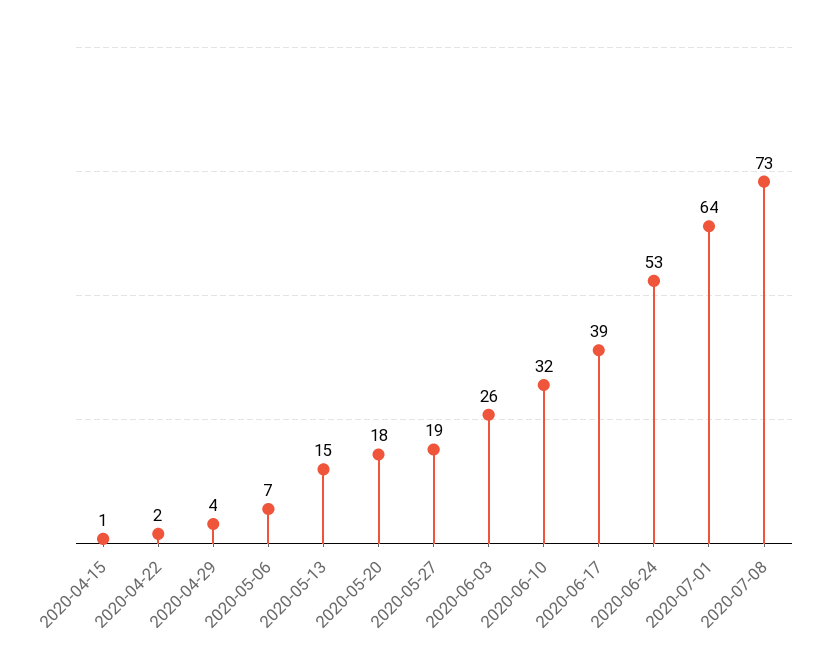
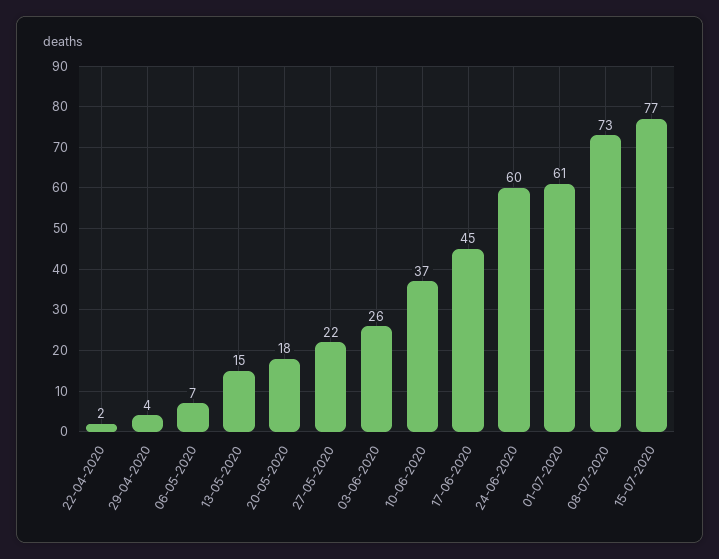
2020-04-15: 1 -> none
2020-05-27: 19 -> 22
2020-06-10: 32 -> 37
2020-06-17: 39 -> 45
2020-06-24: 53 -> 60
2020-07-01: 64 -> 61
15-07-2020: none -> 77

